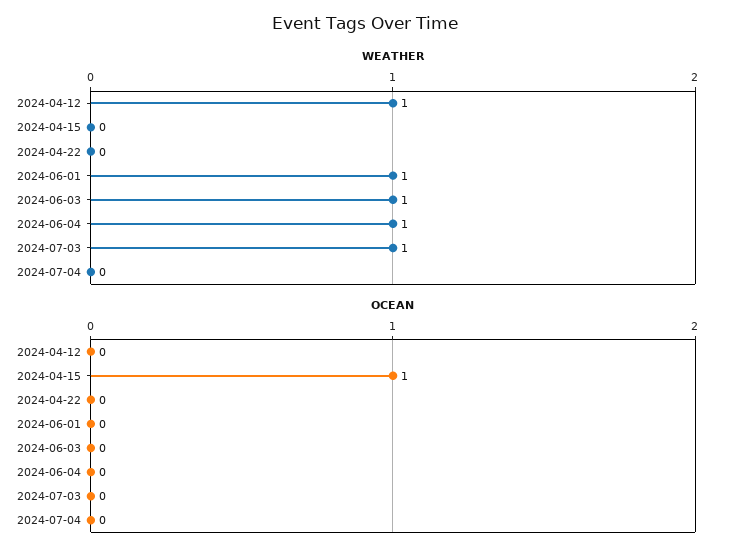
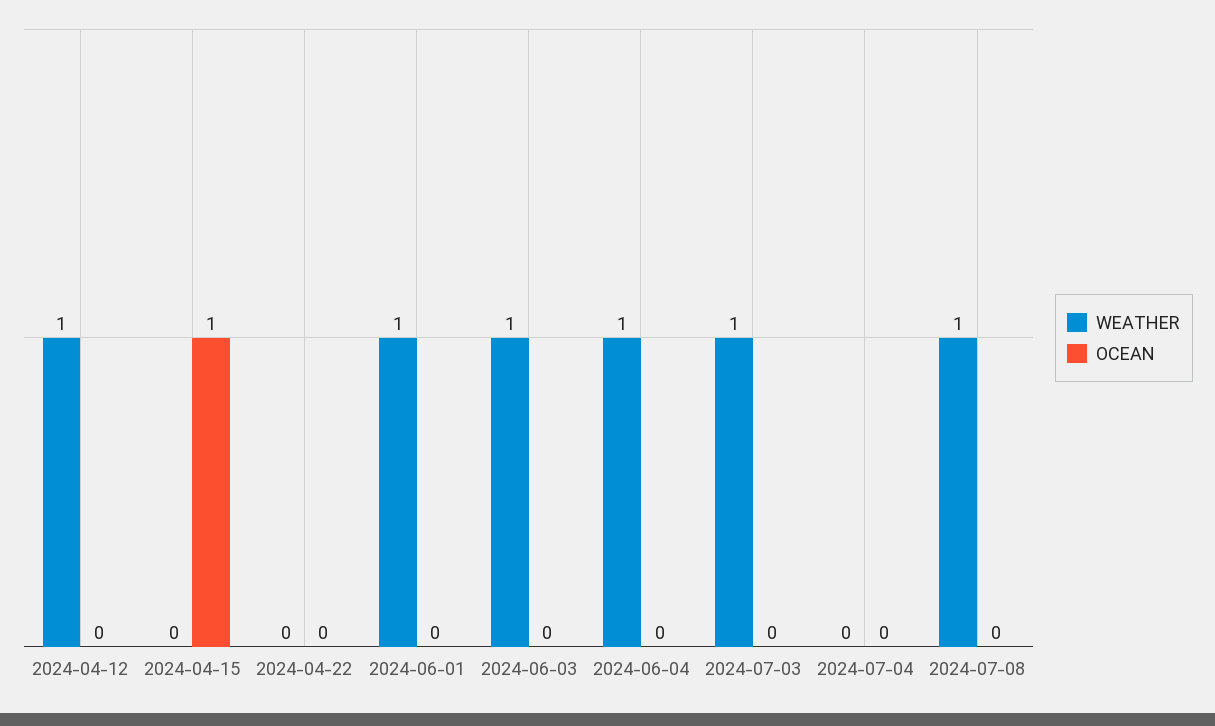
WEATHER, 2024-07-08: none -> 1
OCEAN, 2024-07-08: none -> 0

